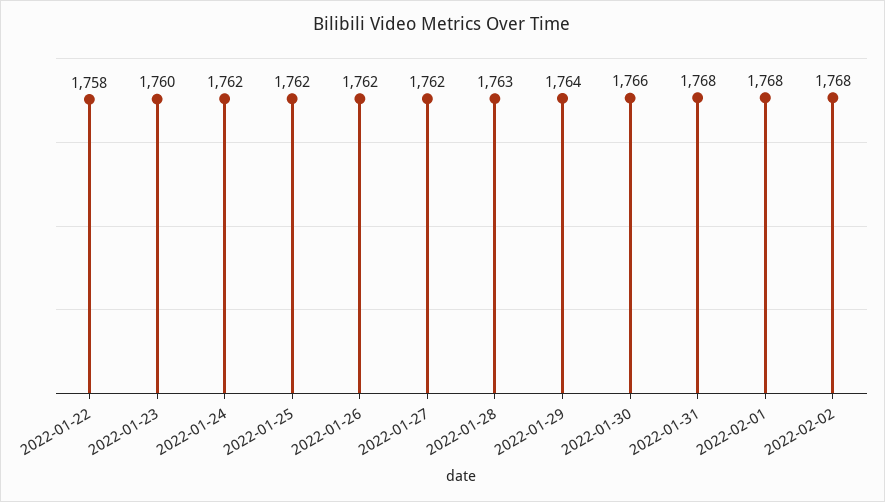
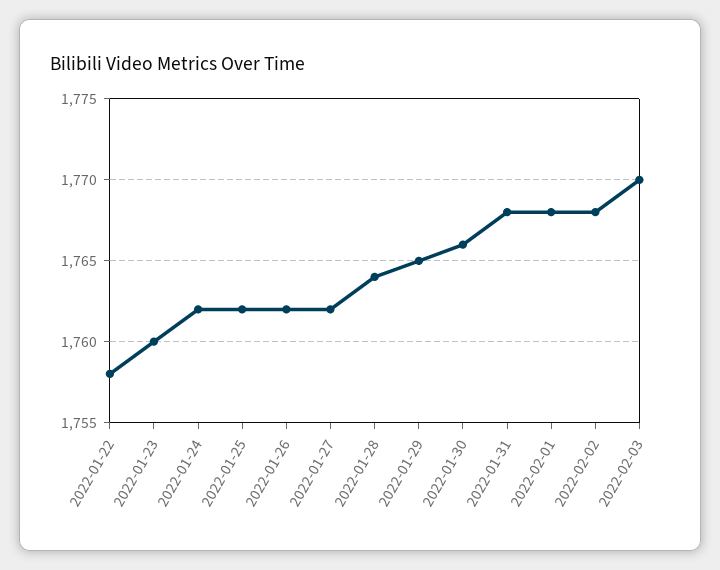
2022-01-28: 1763 -> 1764
2022-01-29: 1764 -> 1765
2022-02-03: none -> 1770

